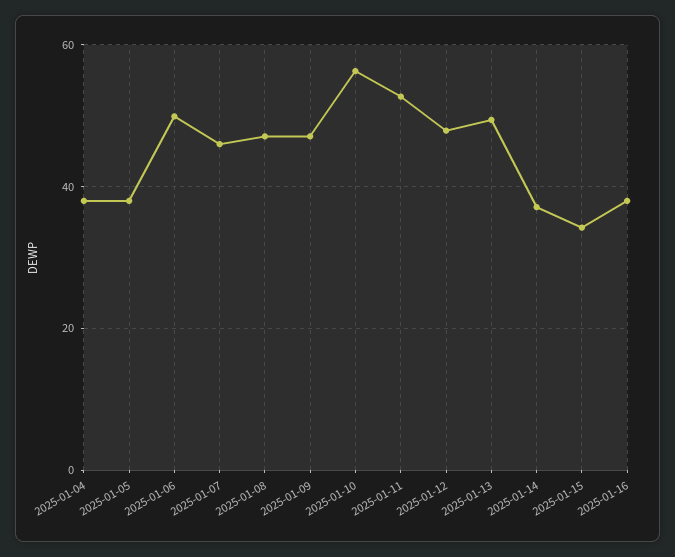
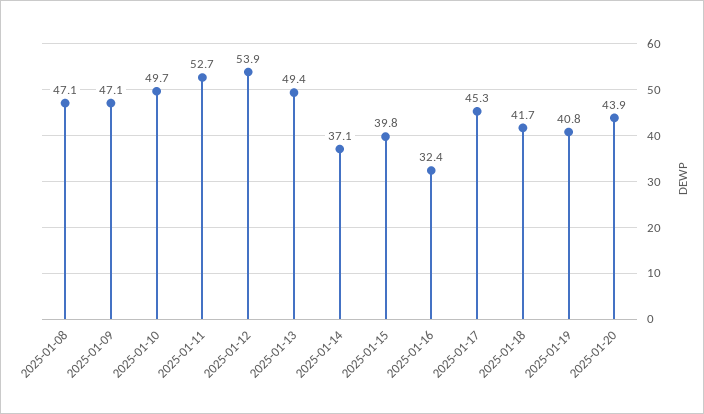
2025-01-04: 38 -> none
2025-01-05: 38 -> none
2025-01-06: 50 -> none
2025-01-07: 46 -> none
2025-01-10: 56 -> 49.7
2025-01-12: 48 -> 53.9
2025-01-15: 34 -> 39.8
2025-01-16: 38 -> 32.4
2025-01-17: none -> 45.3
2025-01-18: none -> 41.7
2025-01-19: none -> 40.8
2025-01-20: none -> 43.9

